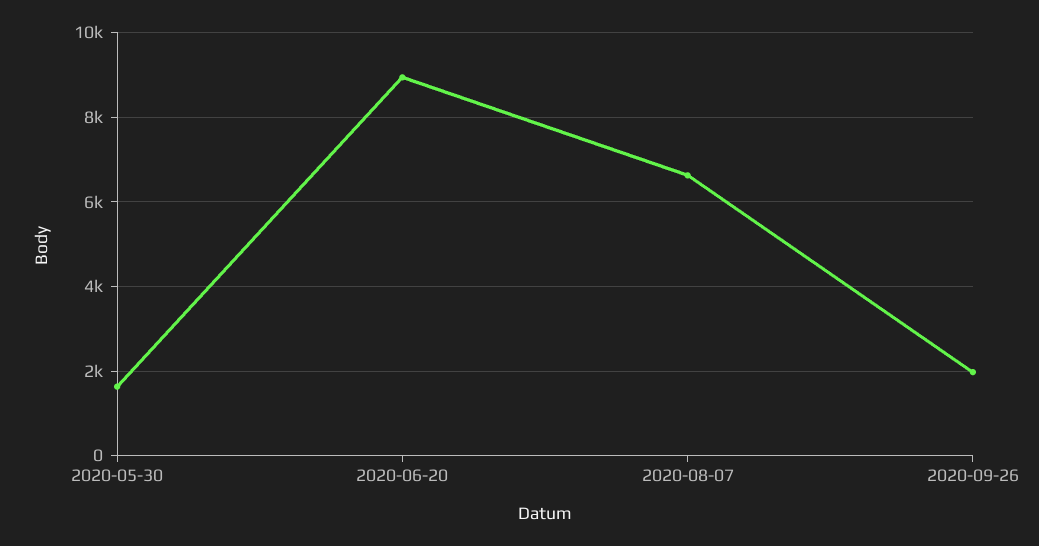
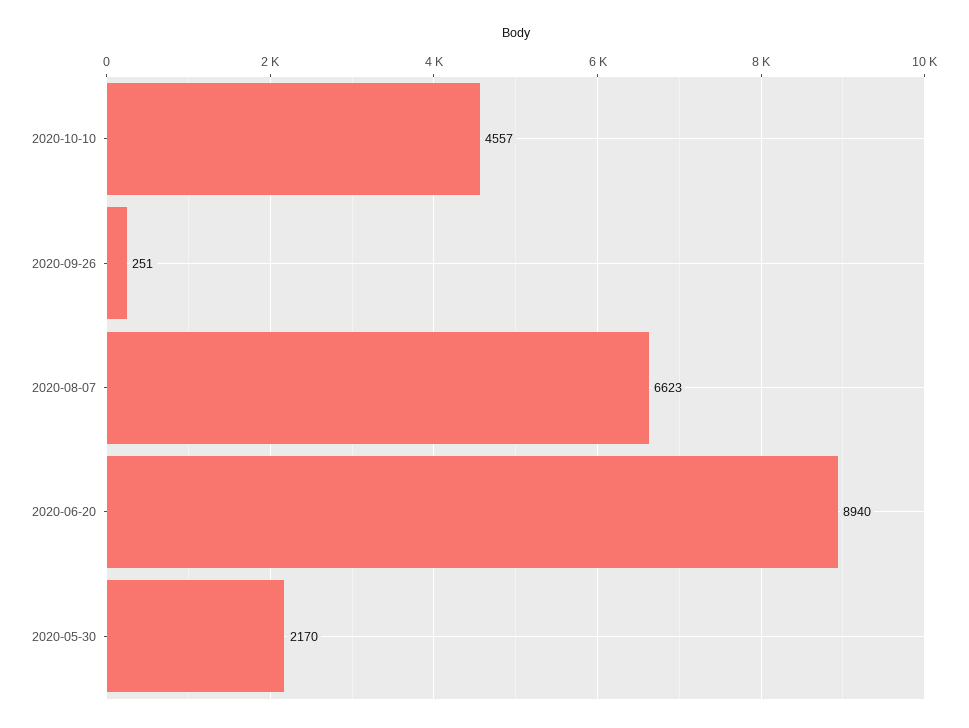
2020-05-30: 1600 -> 2170
2020-09-26: 2000 -> 251
2020-10-10: none -> 4557

